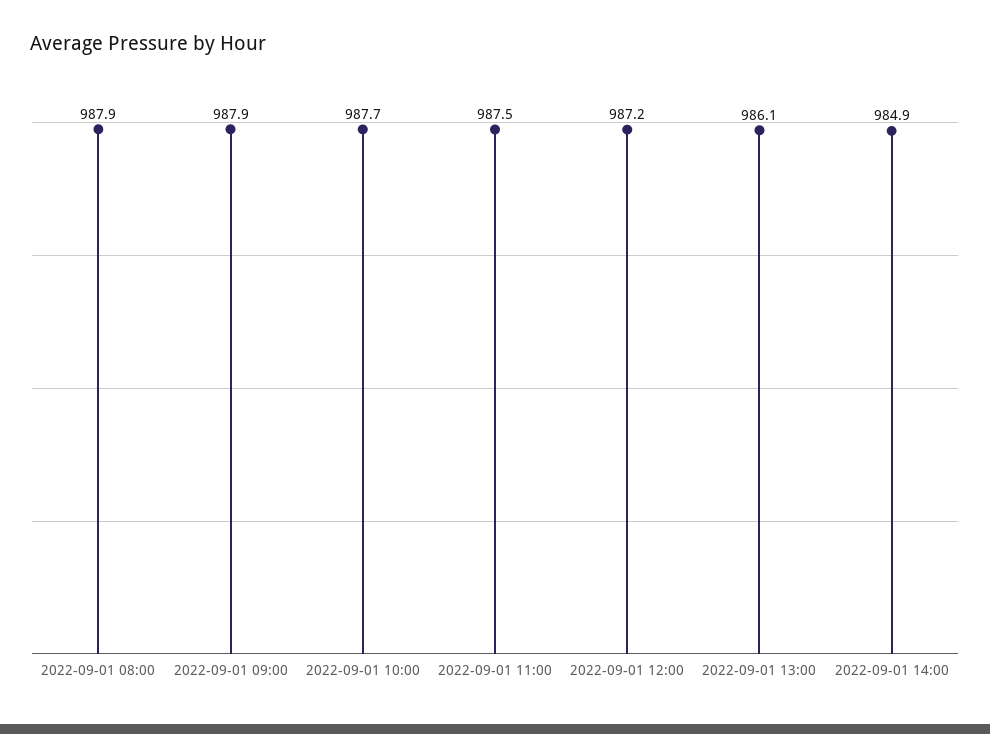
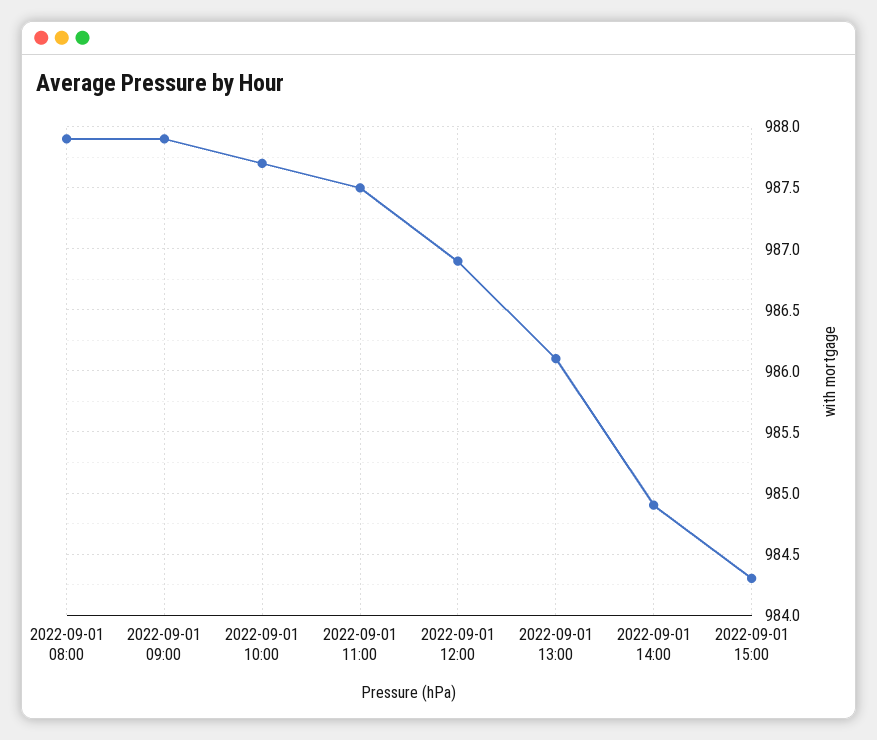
2022-09-01 12:00: 987.2 -> 986.9
2022-09-01 15:00: none -> 984.3

